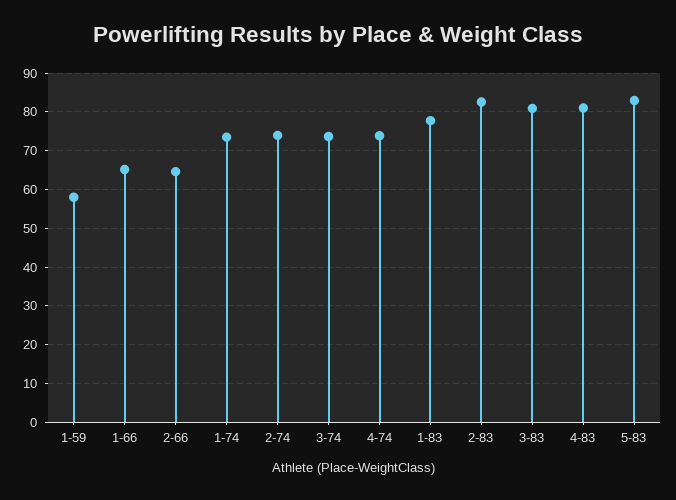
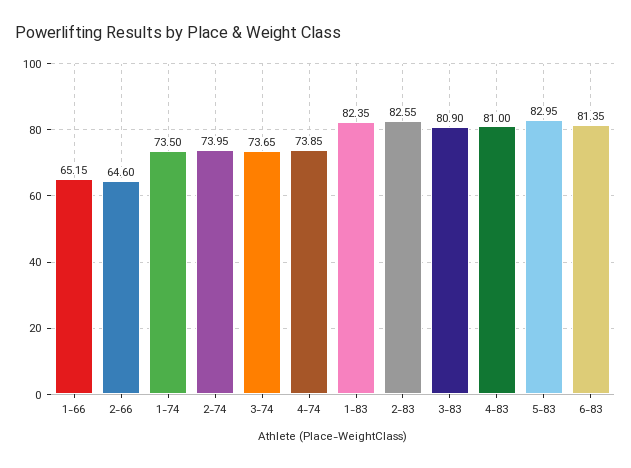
1-59: 58 -> none
1-83: 78 -> 82.35
6-83: none -> 81.35

